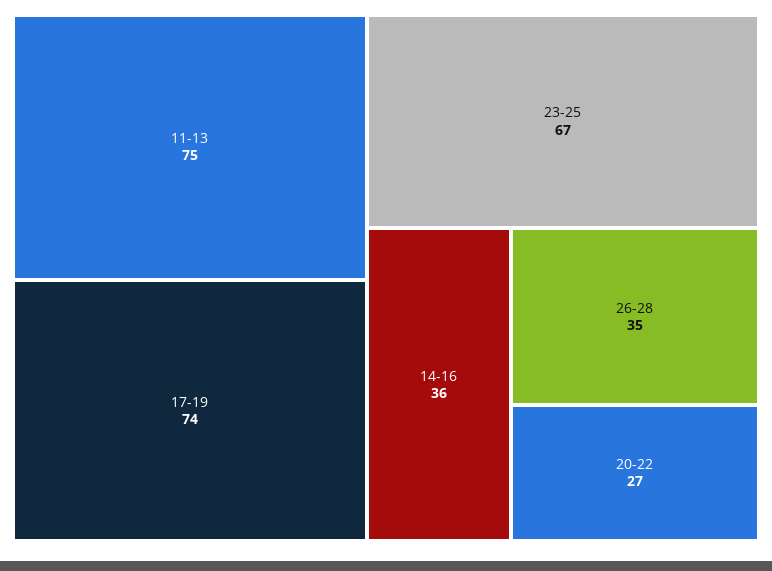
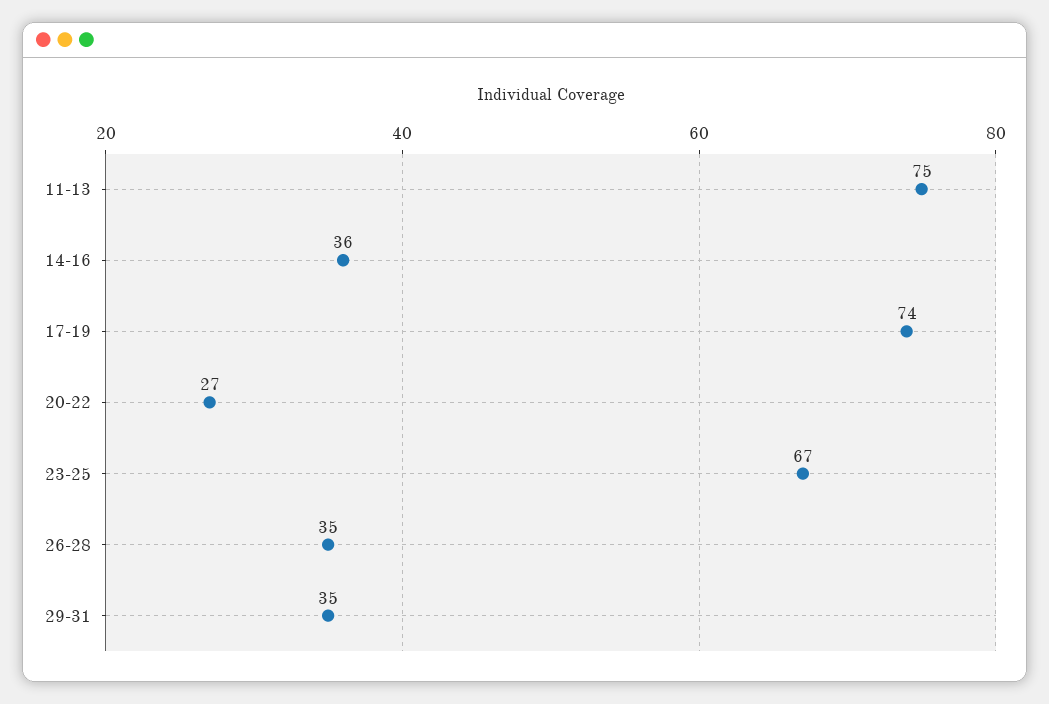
29-31: none -> 35

